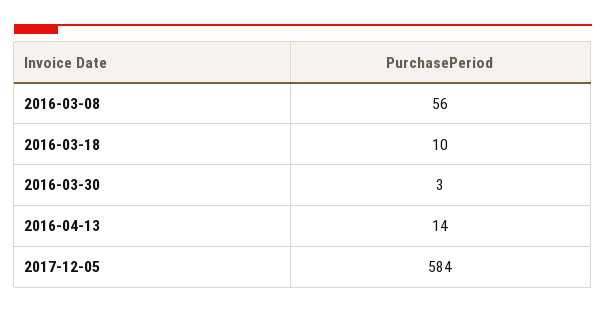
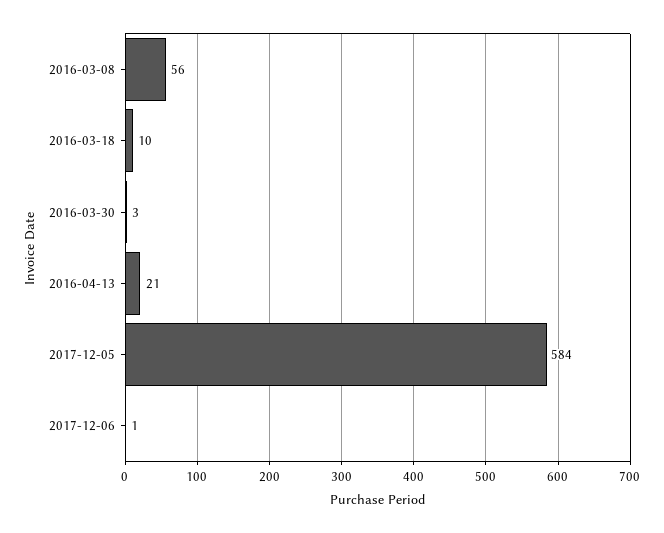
2016-04-13: 14 -> 21
2017-12-06: none -> 1

